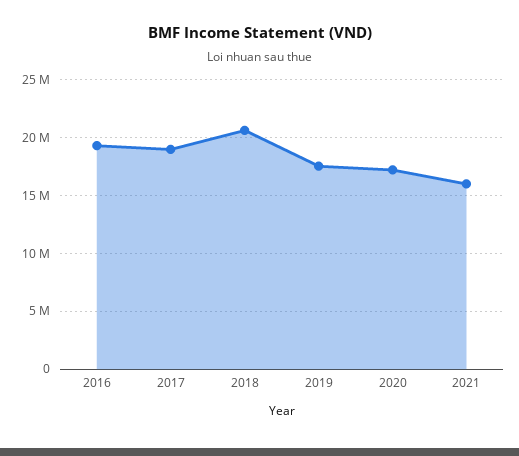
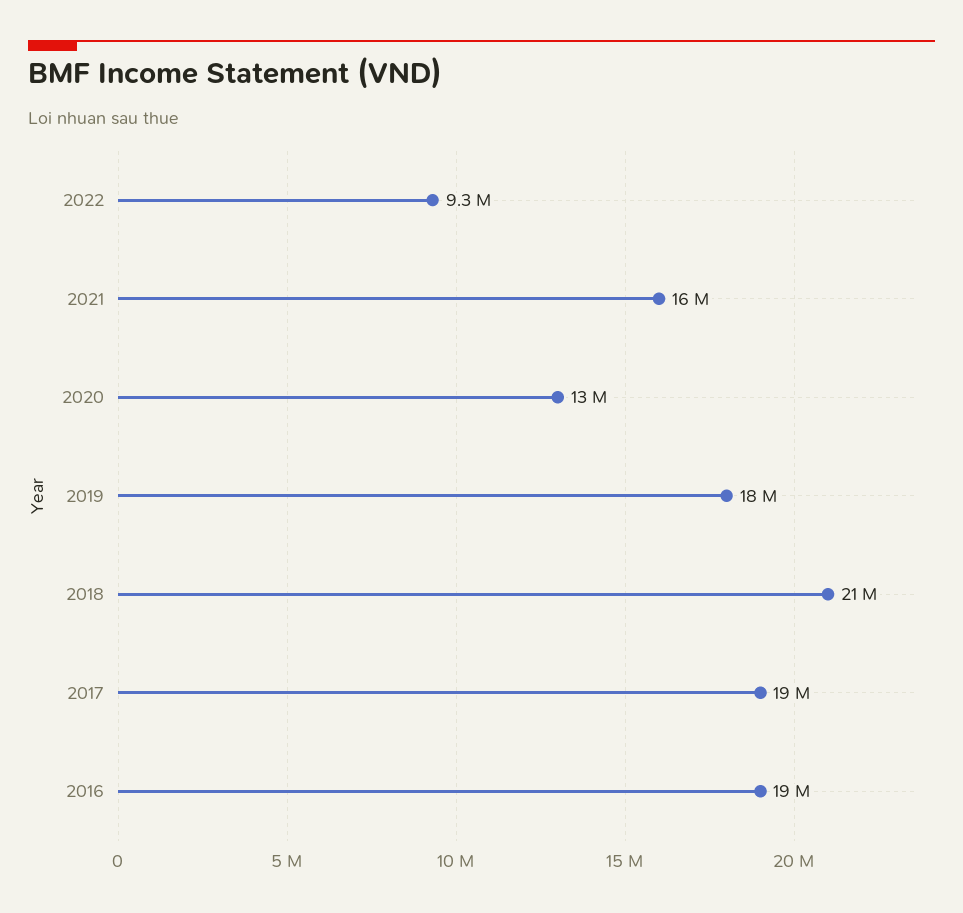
2020: 17000000 -> 13000000
2022: none -> 9300000

